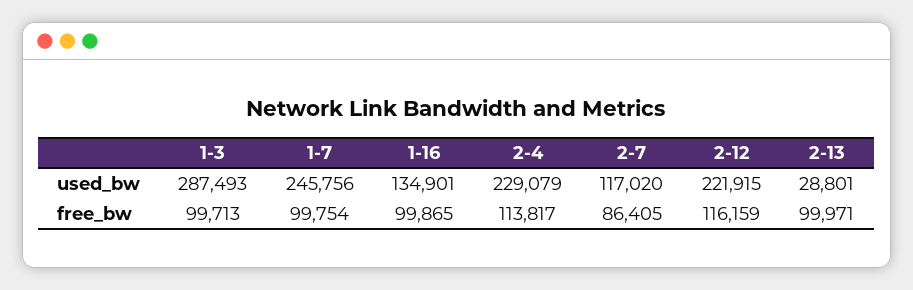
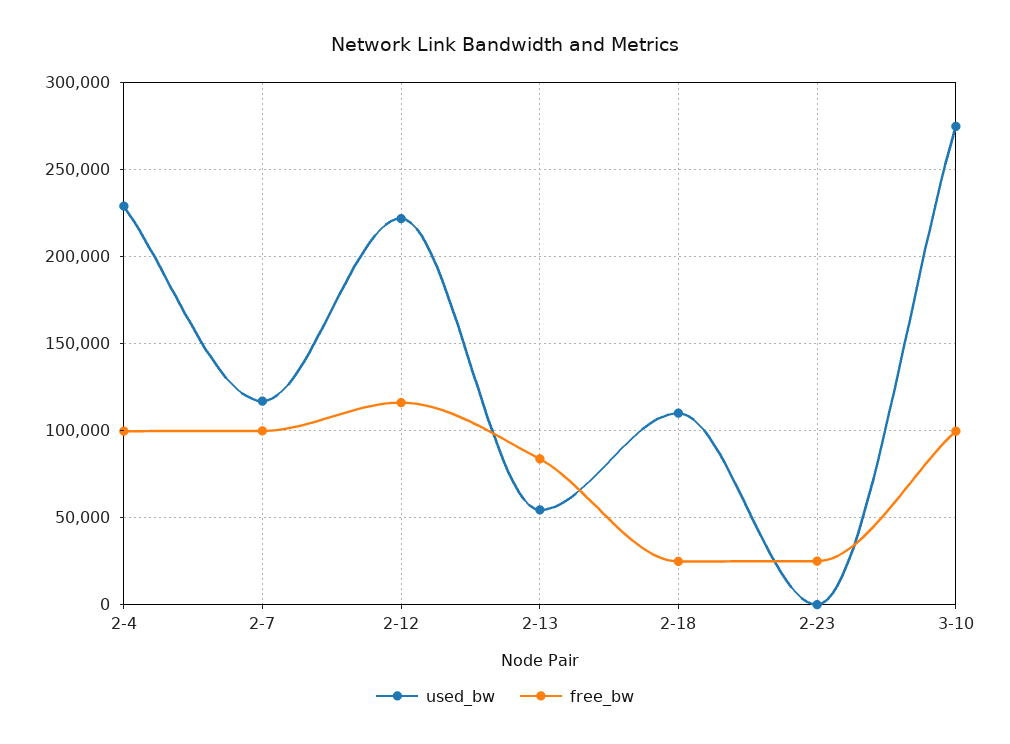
used_bw, 1-3: 287493 -> none
used_bw, 1-7: 245756 -> none
used_bw, 1-16: 134901 -> none
used_bw, 2-13: 28801 -> 55000
free_bw, 1-3: 99713 -> none
free_bw, 1-7: 99754 -> none
free_bw, 1-16: 99865 -> none
free_bw, 2-4: 113817 -> 100000
free_bw, 2-7: 86405 -> 100000
free_bw, 2-13: 99971 -> 85000
used_bw, 2-18: none -> 110000
free_bw, 2-18: none -> 25000
used_bw, 2-23: none -> 0
free_bw, 2-23: none -> 25000
used_bw, 3-10: none -> 275000
free_bw, 3-10: none -> 100000

